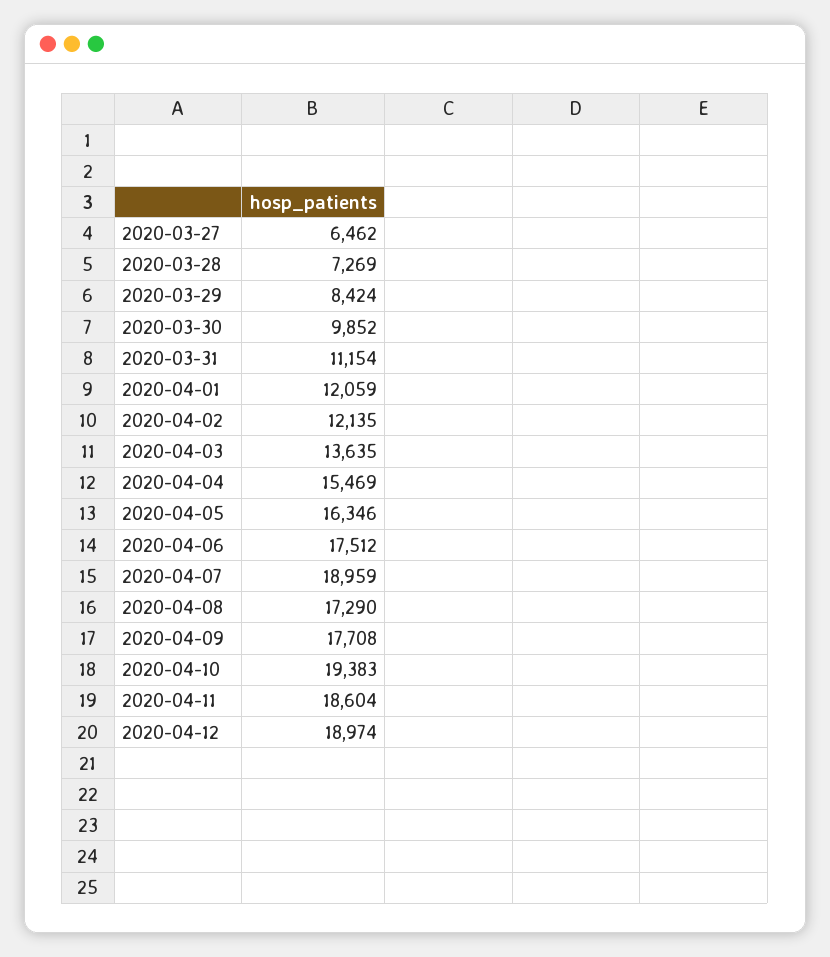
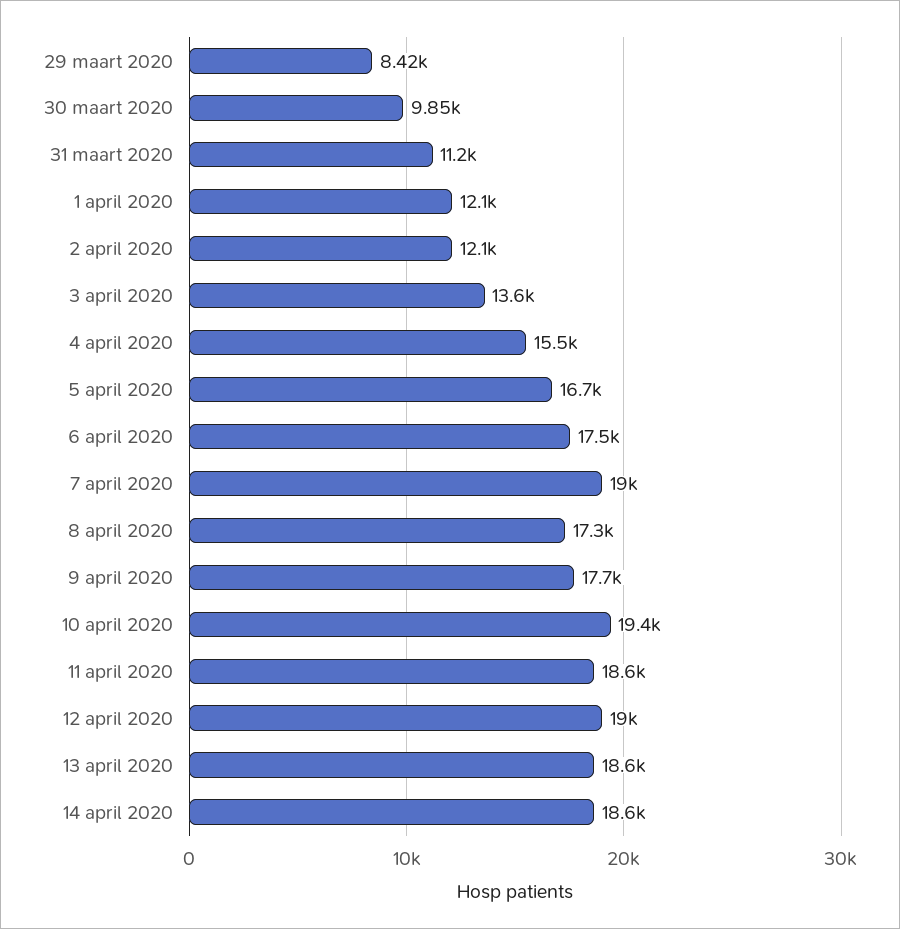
2020-03-27: 6462 -> none
2020-03-28: 7269 -> none
2020-04-05: 16346 -> 16700
13 april 2020: none -> 18600
14 april 2020: none -> 18600

